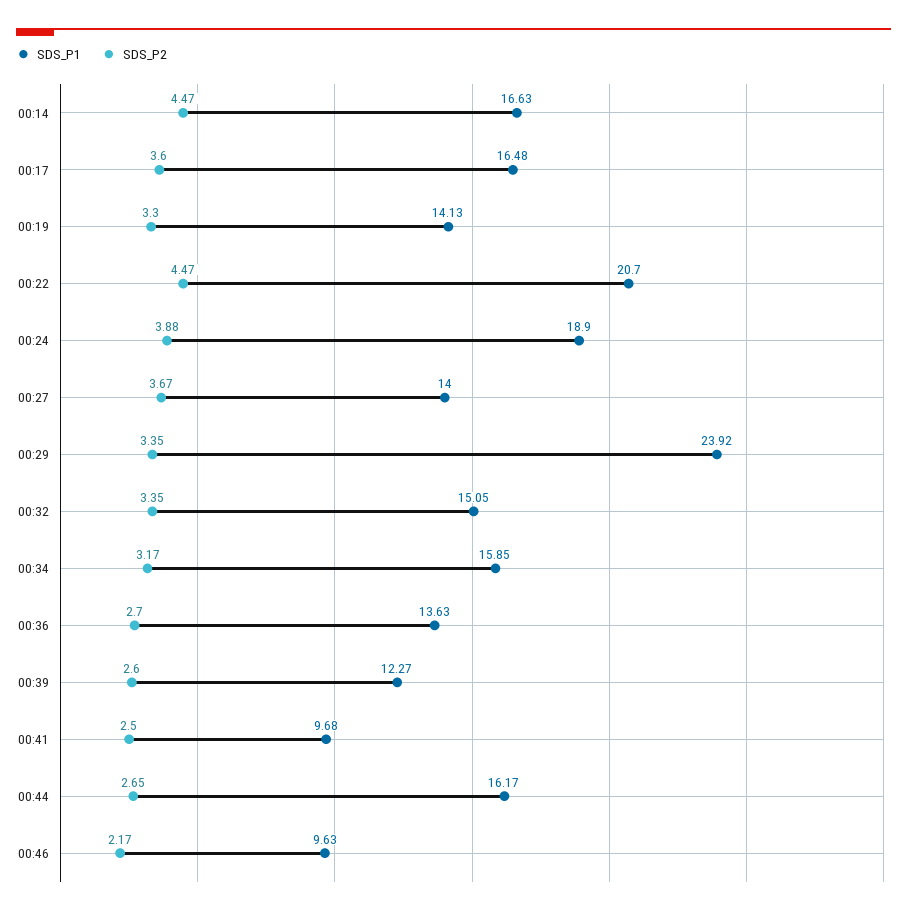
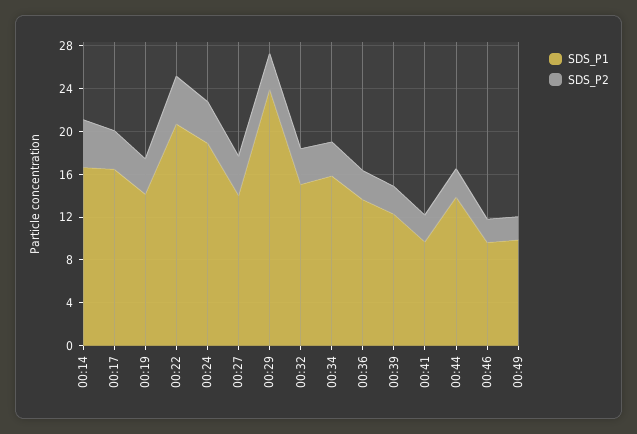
SDS_P1, 00:44: 16.17 -> 14
SDS_P1, 00:49: none -> 10
SDS_P2, 00:49: none -> 2

